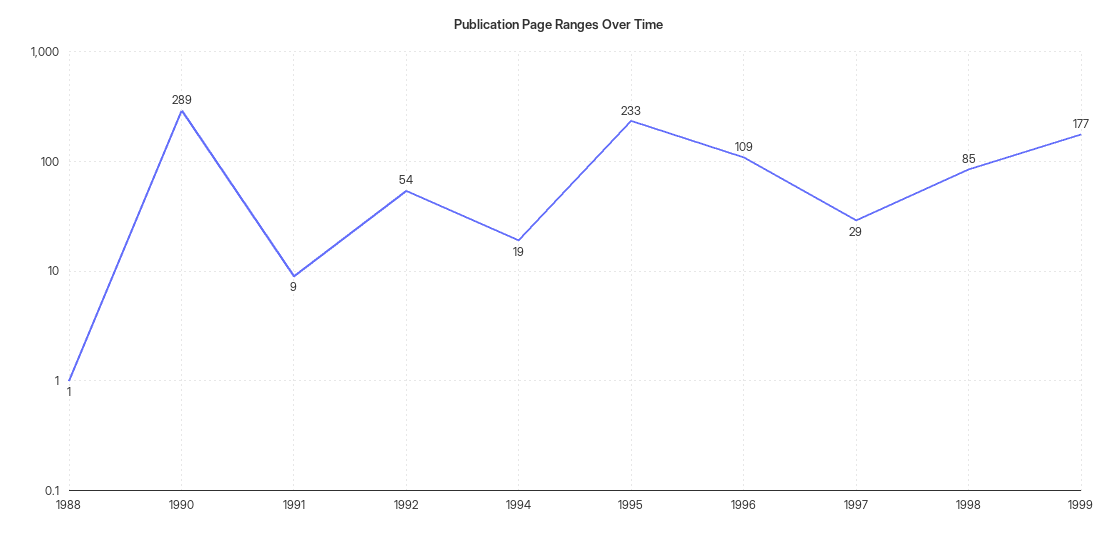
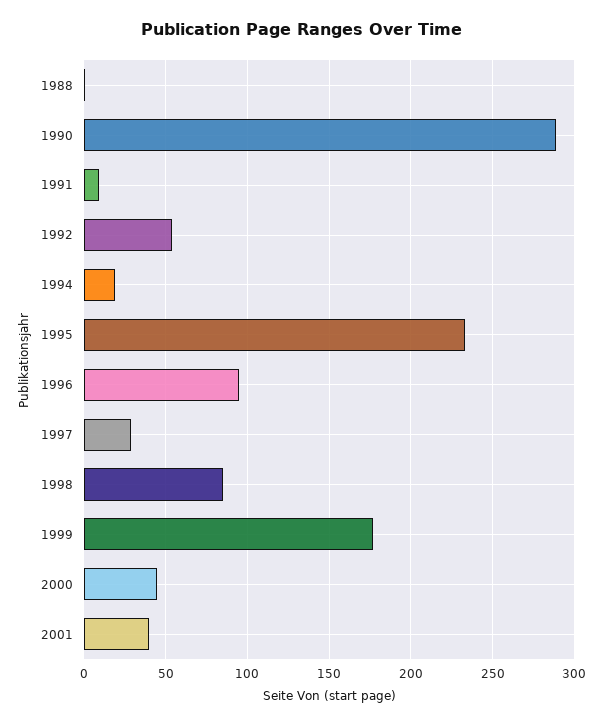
1996: 109 -> 95
2000: none -> 45
2001: none -> 40

